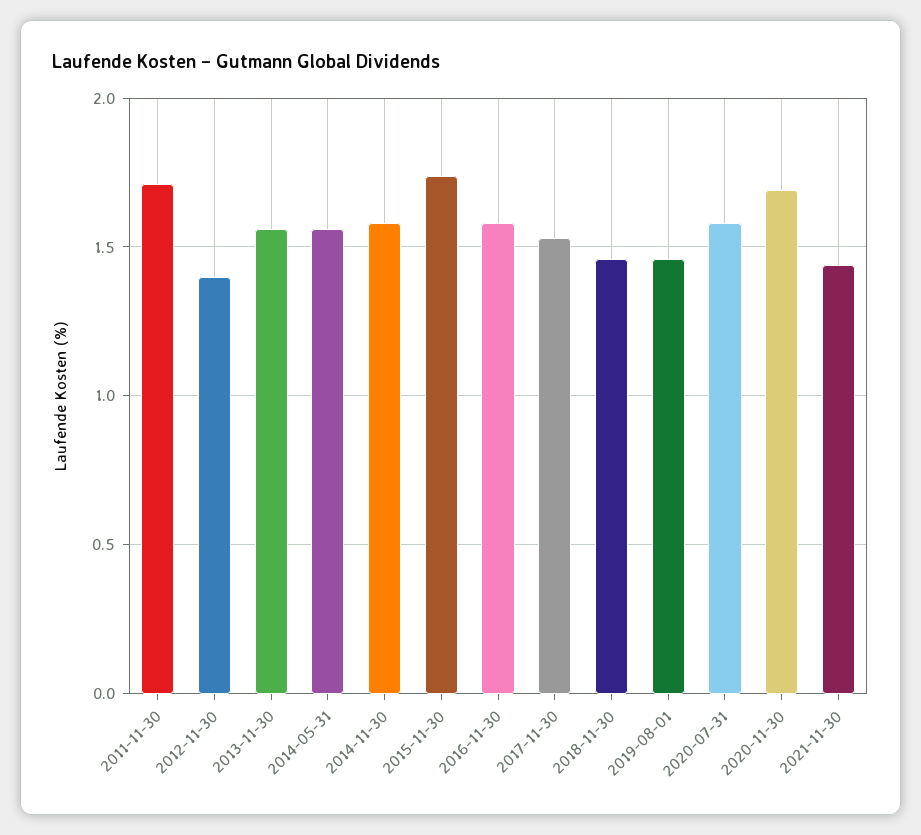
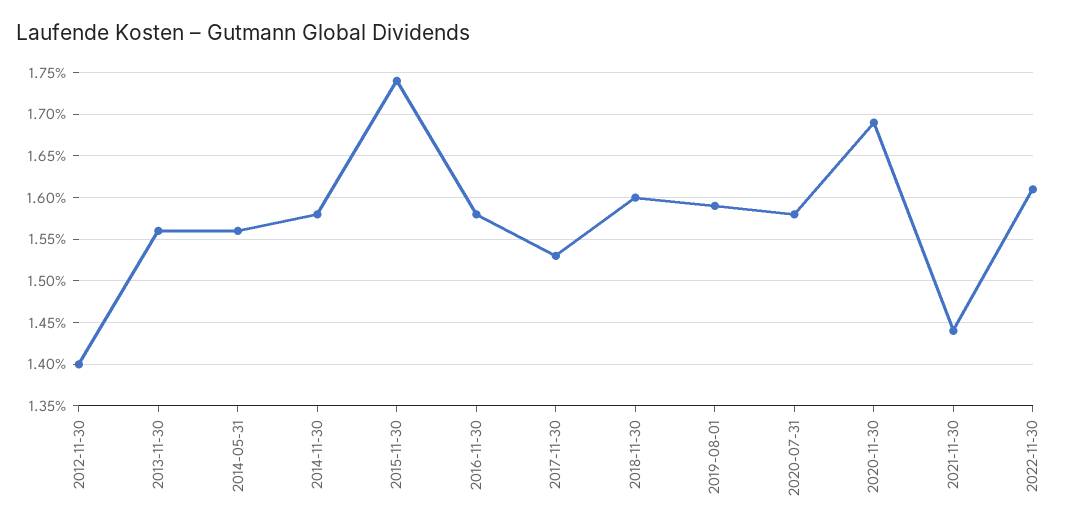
2011-11-30: 1.7 -> none
2018-11-30: 1.45 -> 1.6
2019-08-01: 1.45 -> 1.59
2022-11-30: none -> 1.61

